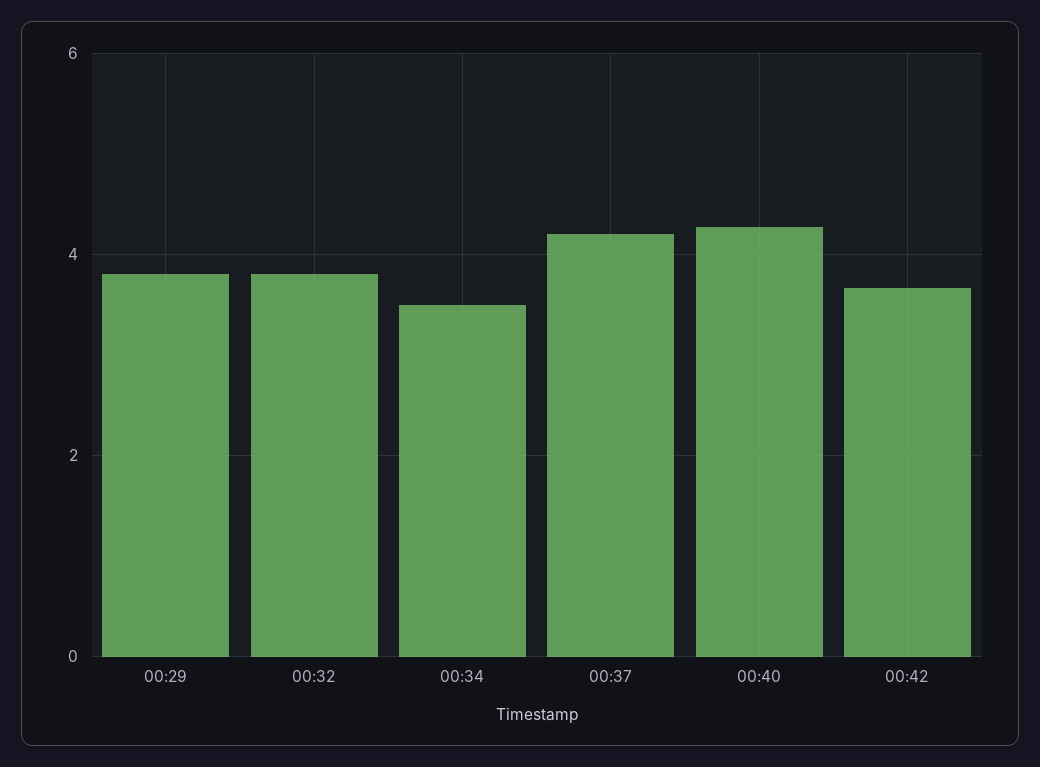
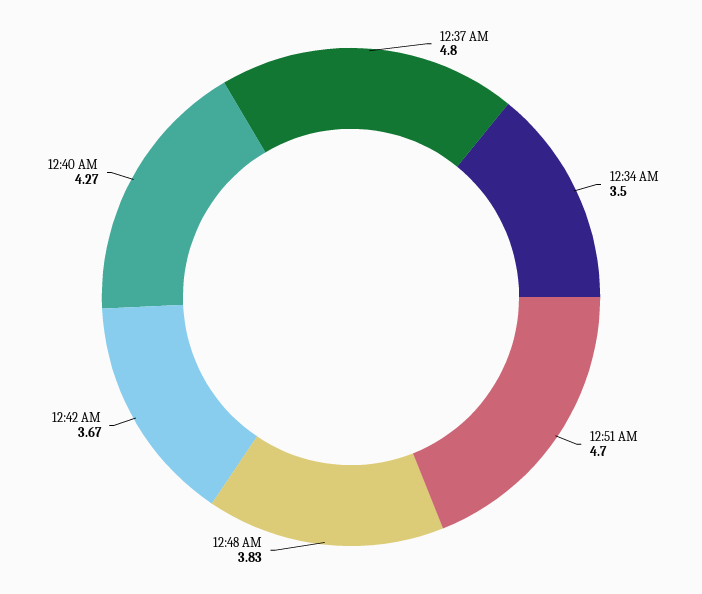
00:29: 3.8 -> none
00:32: 3.8 -> none
00:37: 4.2 -> 4.8
12:51 AM: none -> 4.7
12:48 AM: none -> 3.83

